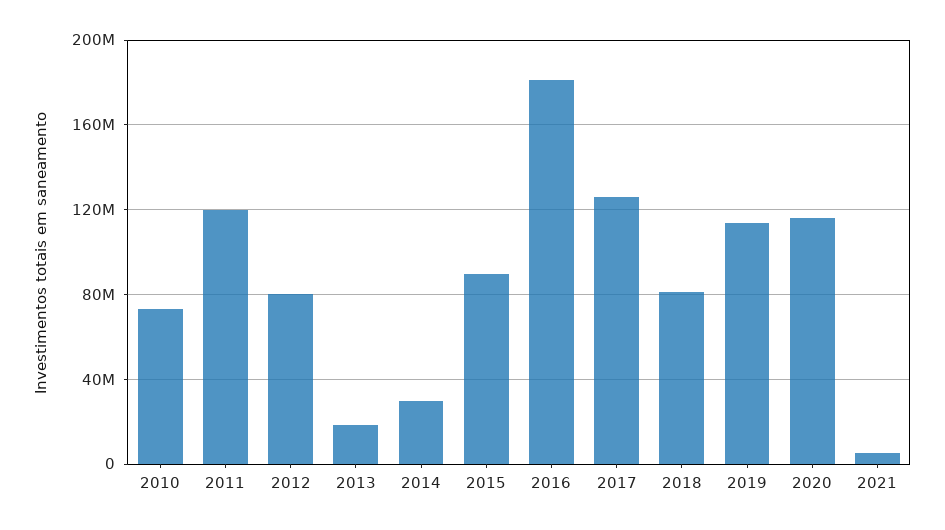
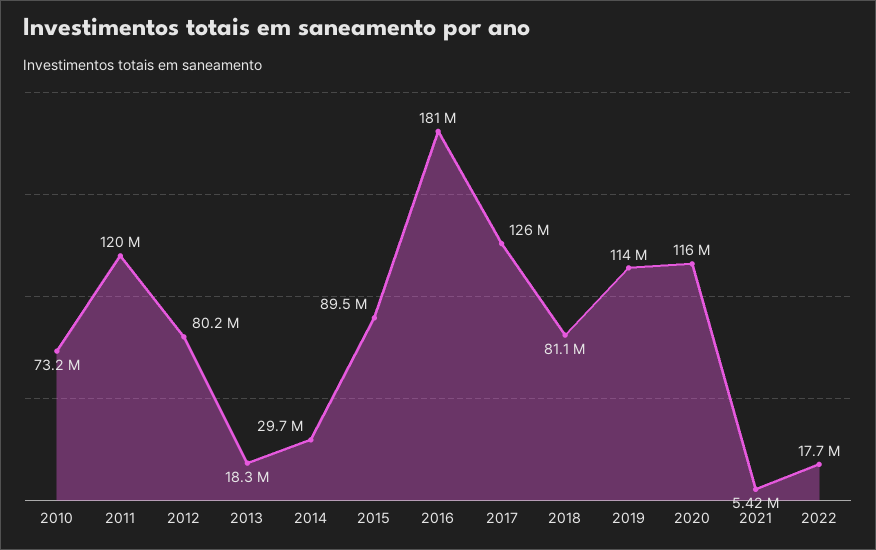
2022: none -> 17700000

